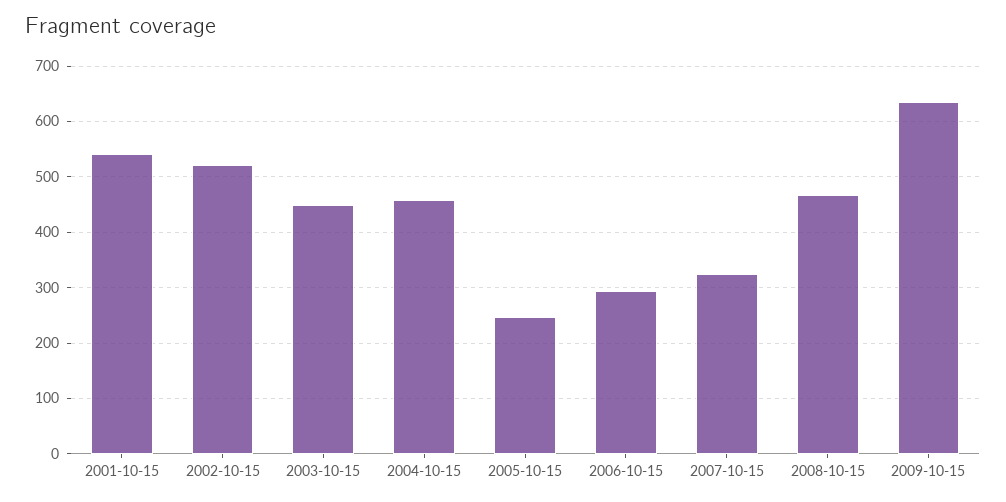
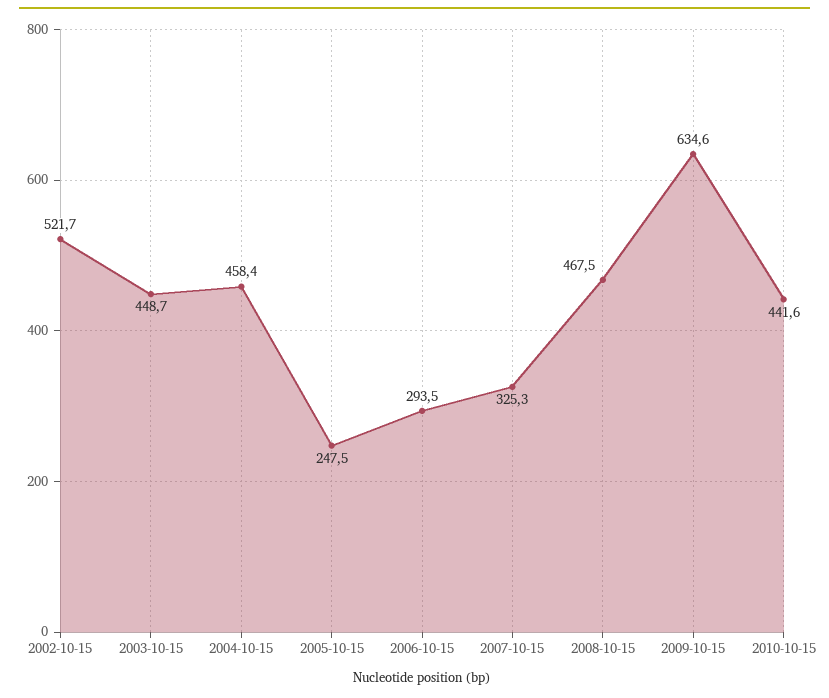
2001-10-15: 540 -> none
2010-10-15: none -> 441.6

